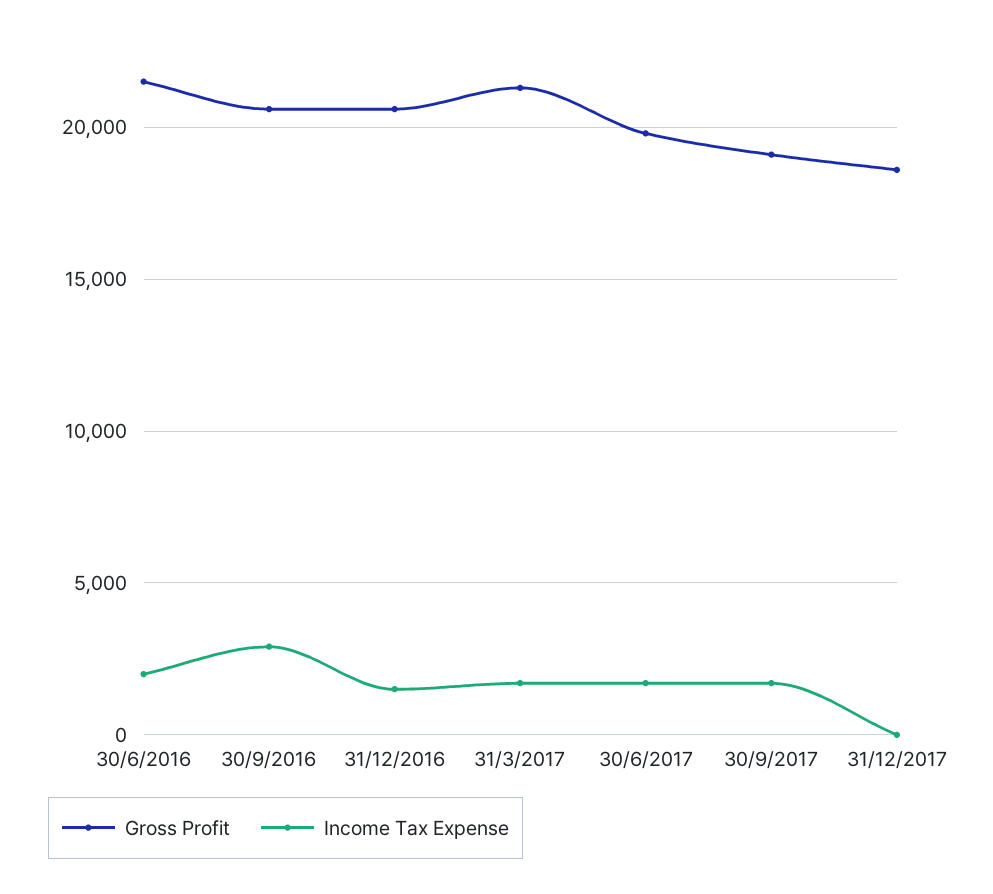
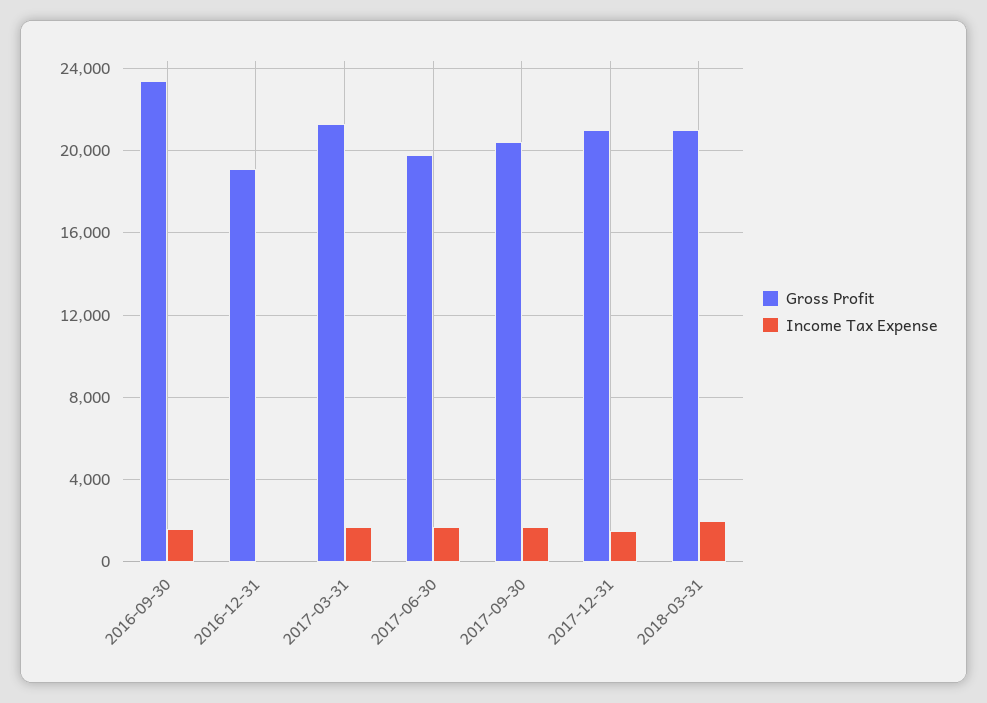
Gross Profit, 30/6/2016: 21500 -> none
Income Tax Expense, 30/6/2016: 2000 -> none
Gross Profit, 30/9/2016: 20500 -> 23500
Income Tax Expense, 30/9/2016: 3000 -> 1500
Gross Profit, 31/12/2016: 20500 -> 19000
Income Tax Expense, 31/12/2016: 1500 -> 0
Gross Profit, 30/9/2017: 19000 -> 20500
Gross Profit, 31/12/2017: 18500 -> 21000
Income Tax Expense, 31/12/2017: 0 -> 1500
Gross Profit, 2018-03-31: none -> 21000
Income Tax Expense, 2018-03-31: none -> 2000

